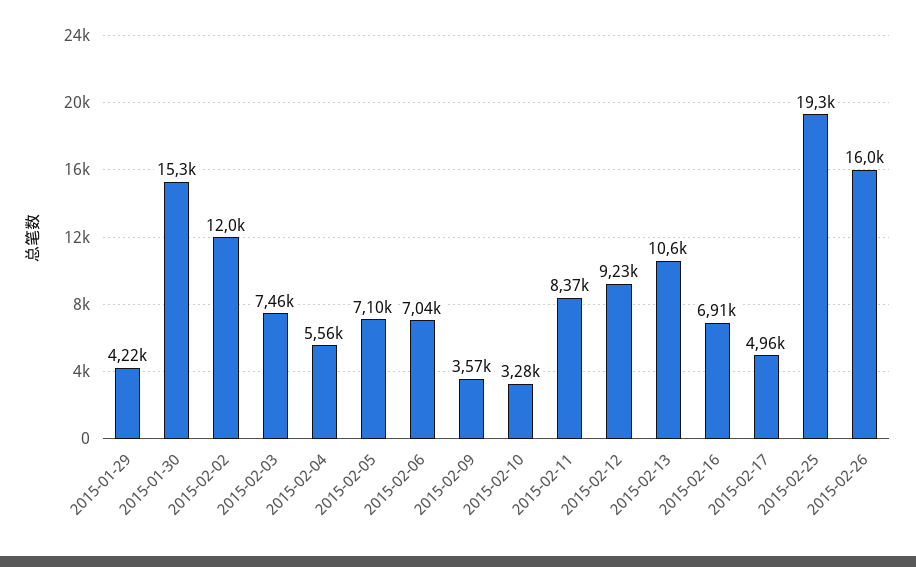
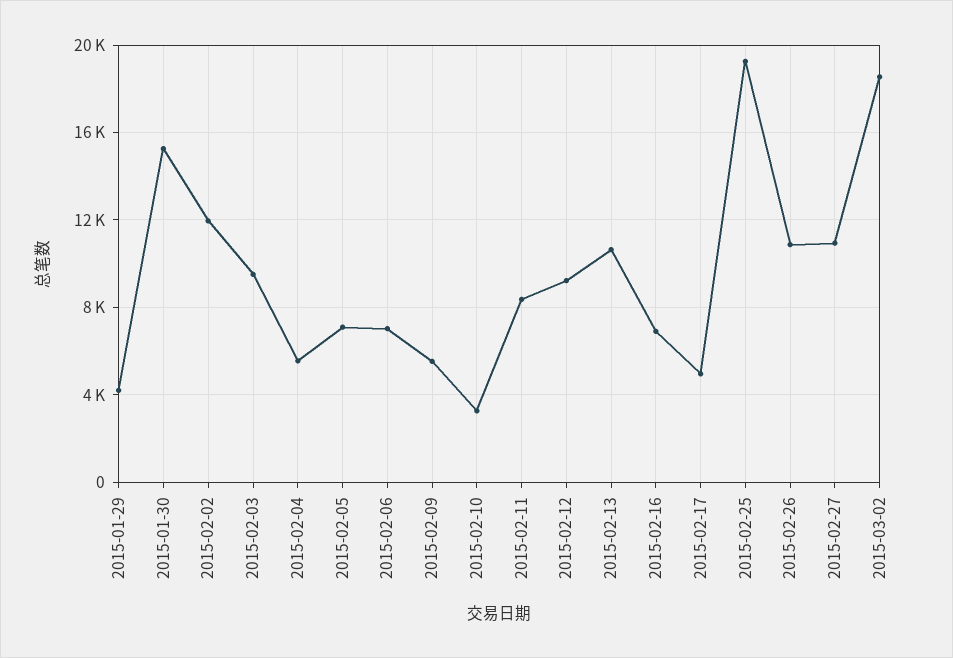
2015-02-03: 7460 -> 9500
2015-02-09: 3570 -> 5500
2015-02-26: 16000 -> 11000
2015-02-27: none -> 11000
2015-03-02: none -> 18500

